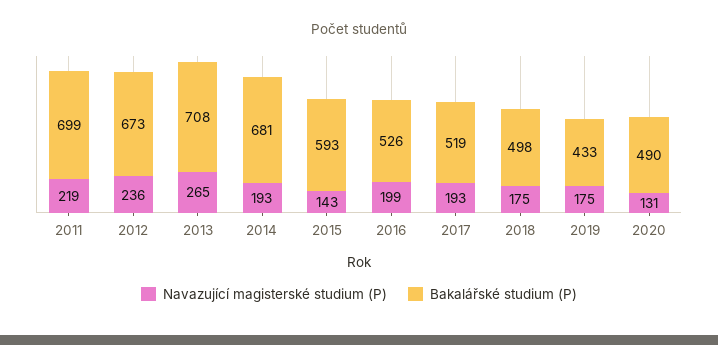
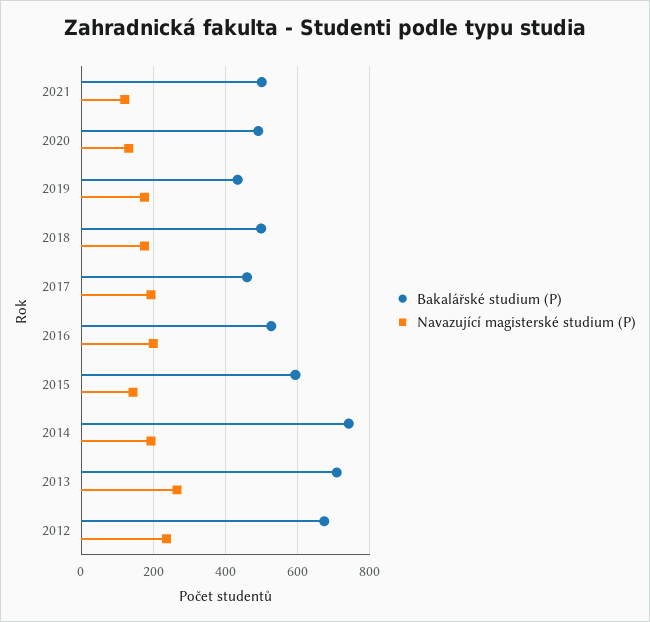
Navazující magisterské studium (P), 2011: 219 -> none
Bakalářské studium (P), 2011: 699 -> none
Bakalářské studium (P), 2014: 681 -> 740
Bakalářské studium (P), 2017: 519 -> 460
Bakalářské studium (P), 2021: none -> 500
Navazující magisterské studium (P), 2021: none -> 120

